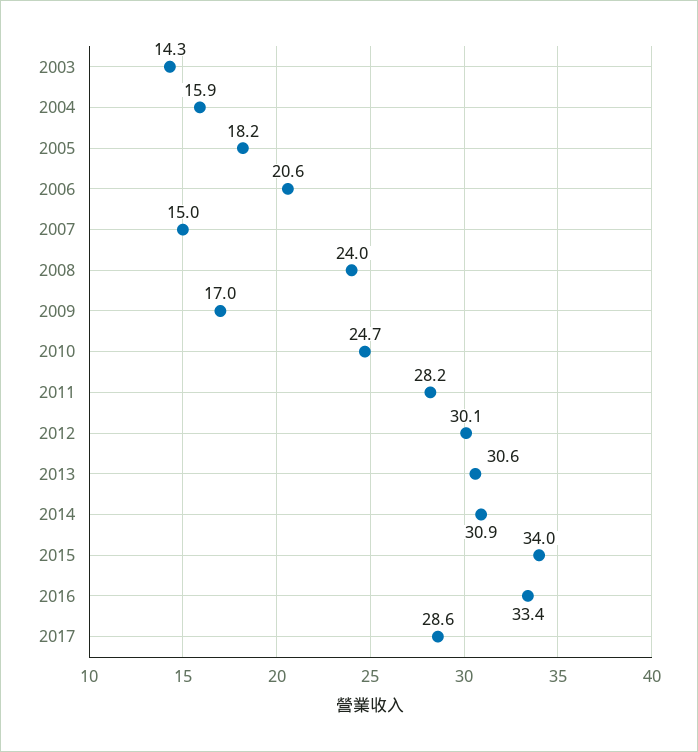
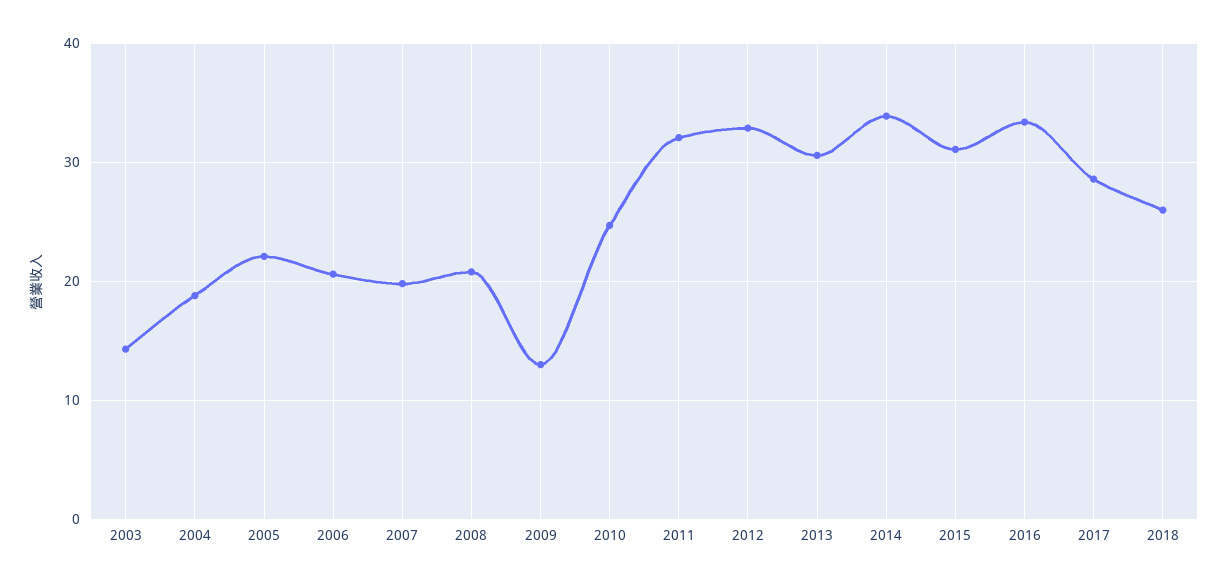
2004: 15.9 -> 19
2005: 18.2 -> 22
2007: 15 -> 20
2008: 24 -> 21
2009: 17 -> 13
2011: 28.2 -> 32
2012: 30.1 -> 33
2014: 30.9 -> 34
2015: 34 -> 31
2018: none -> 26

